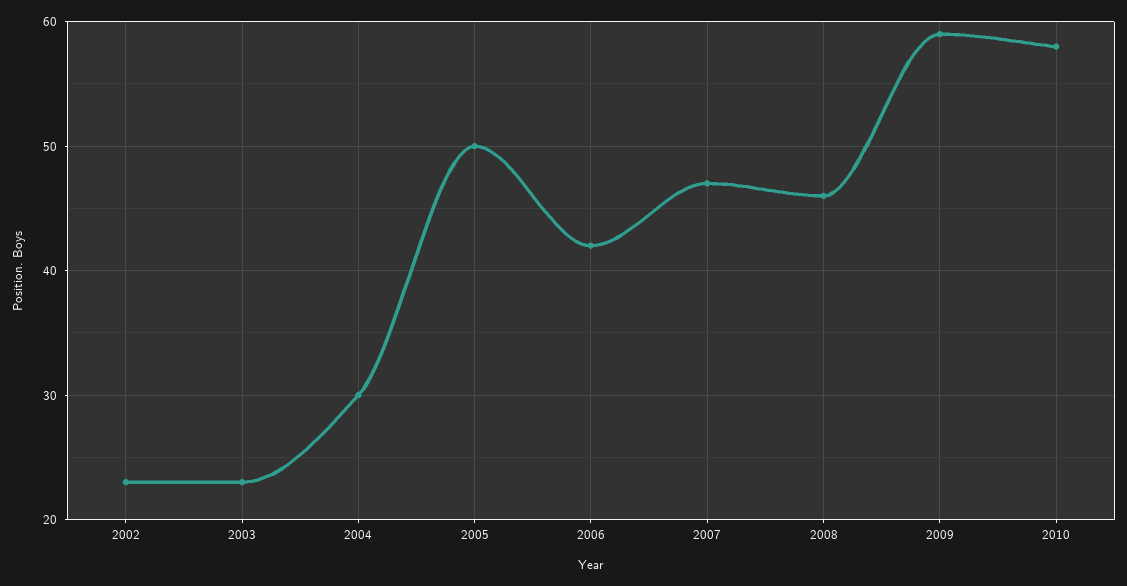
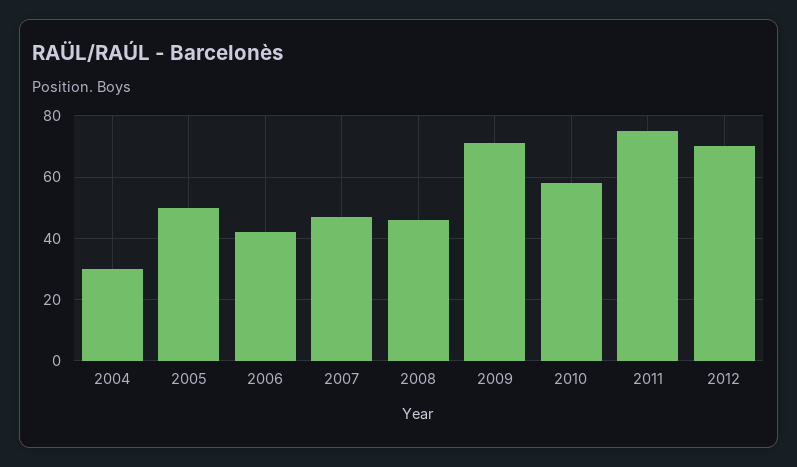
2002: 23 -> none
2003: 23 -> none
2009: 59 -> 70
2011: none -> 75
2012: none -> 70

